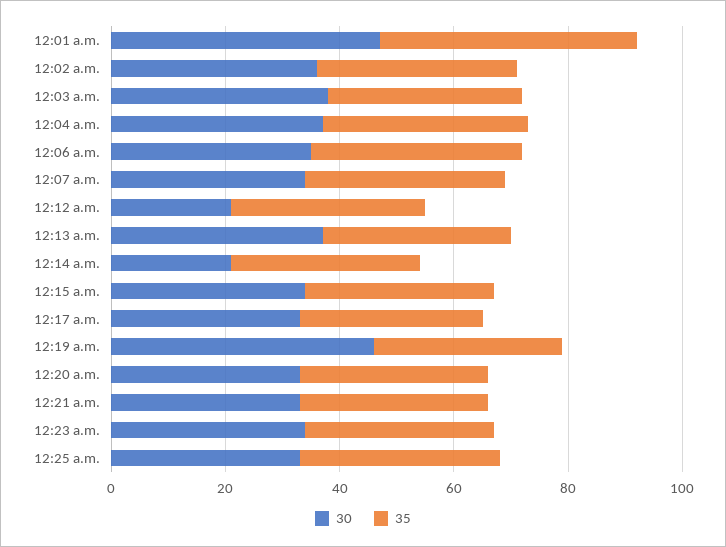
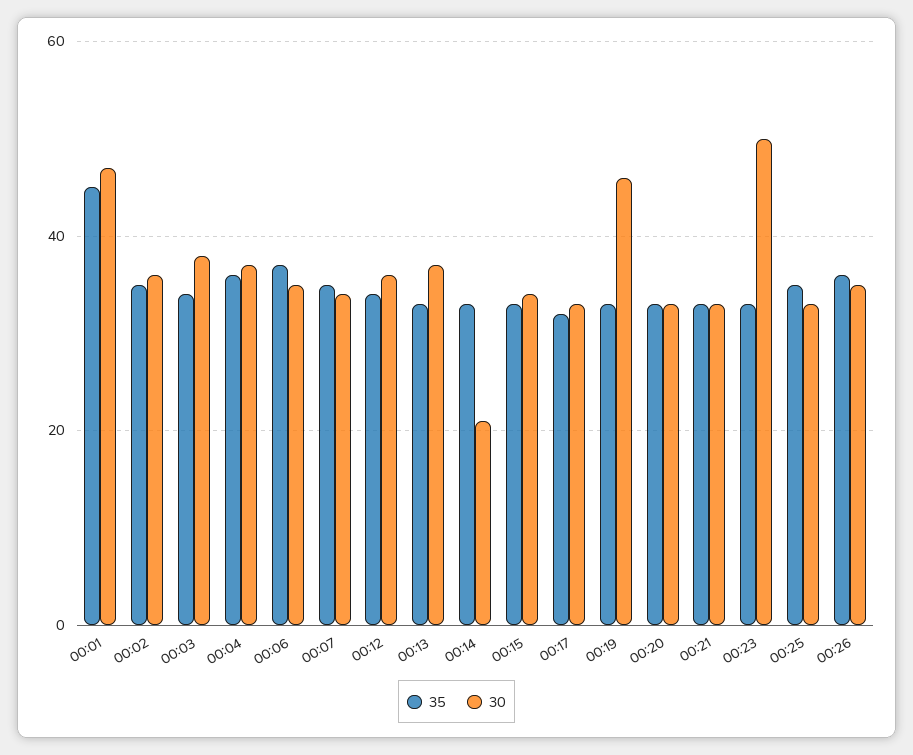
30, 12:12 a.m.: 20 -> 35
30, 12:23 a.m.: 35 -> 50
35, 00:26: none -> 35
30, 00:26: none -> 35

